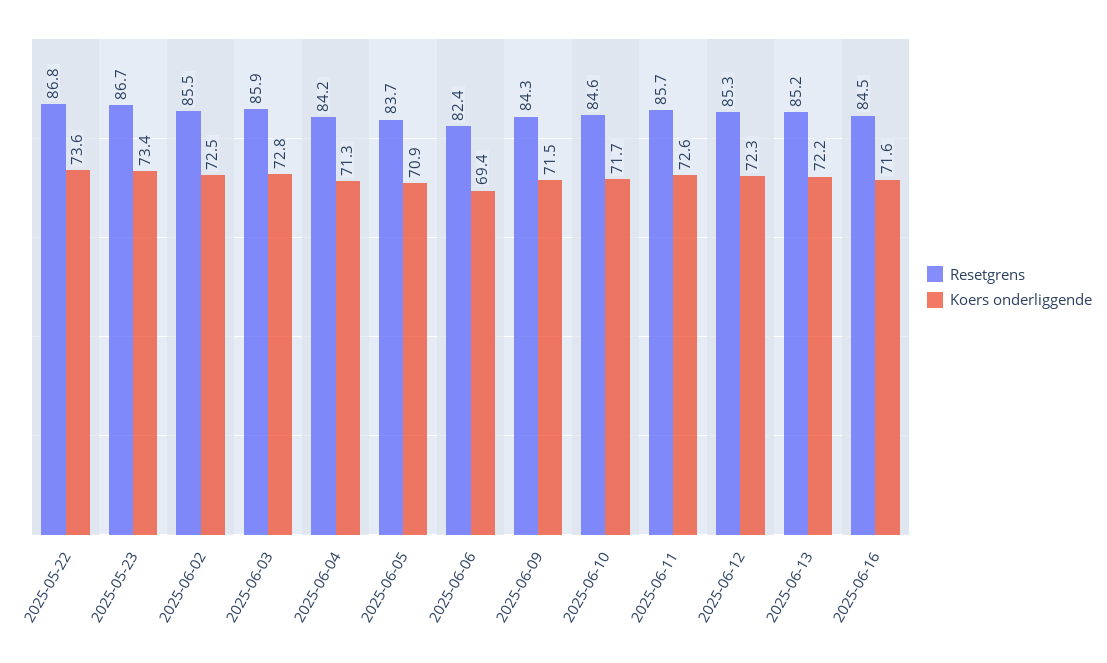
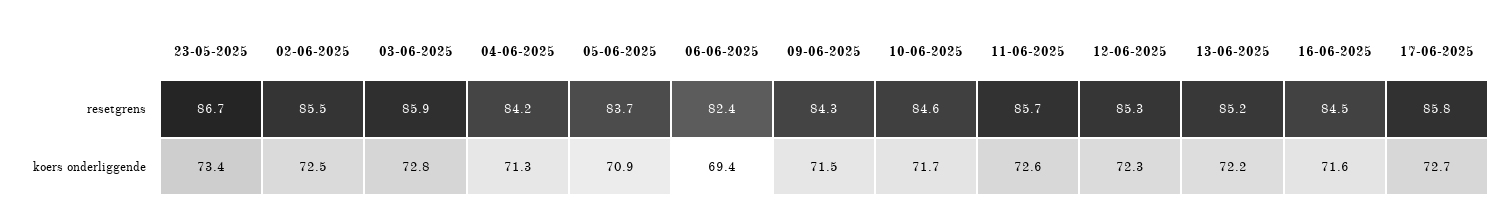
Resetgrens, 2025-05-22: 86.8 -> none
Koers onderliggende, 2025-05-22: 73.6 -> none
Resetgrens, 17-06-2025: none -> 85.8
Koers onderliggende, 17-06-2025: none -> 72.7

